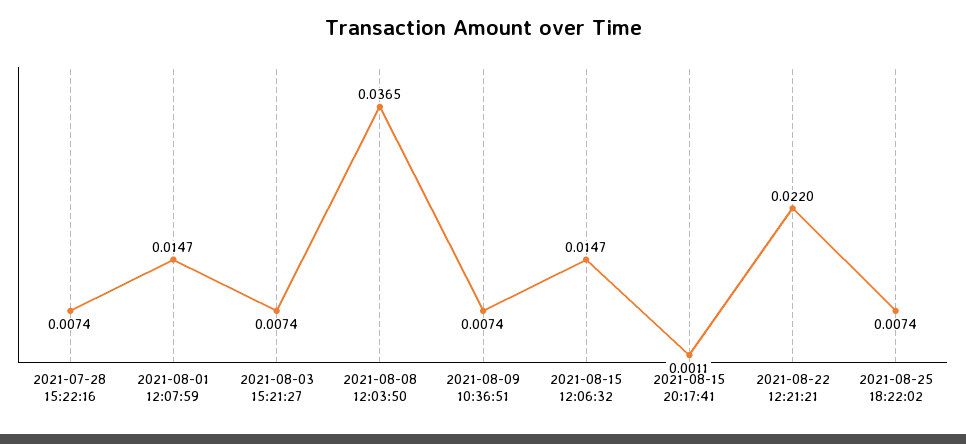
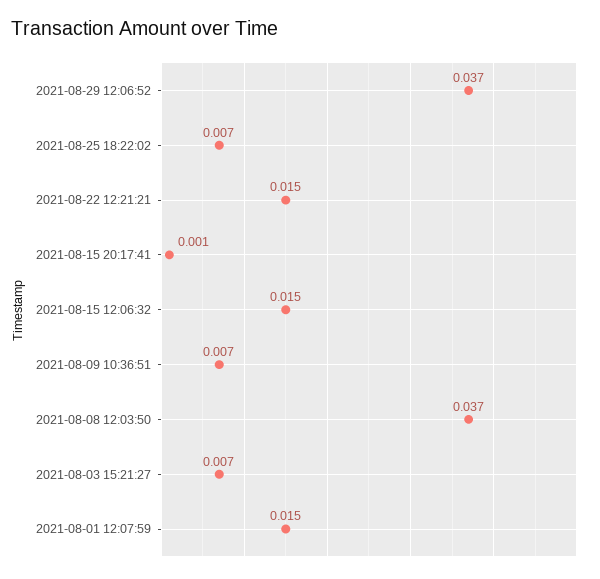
2021-07-28 15:22:16: 0.0074 -> none
2021-08-22 12:21:21: 0.022 -> 0.015
2021-08-29 12:06:52: none -> 0.037

